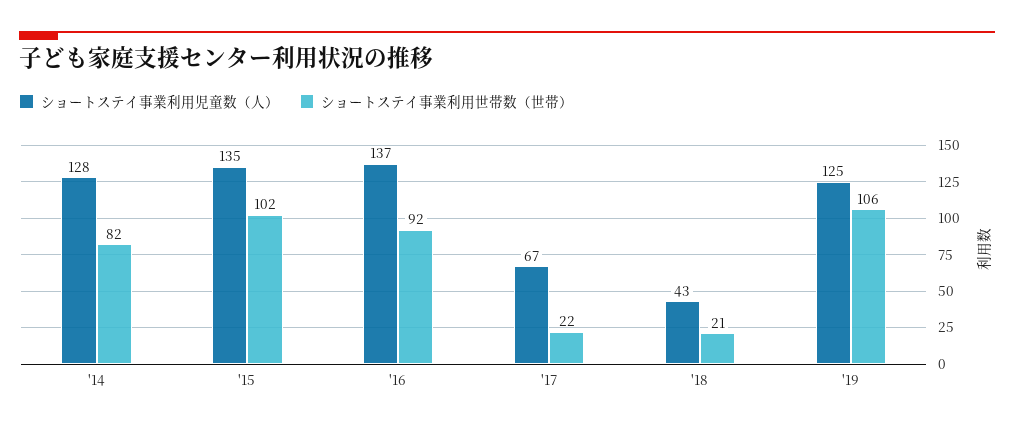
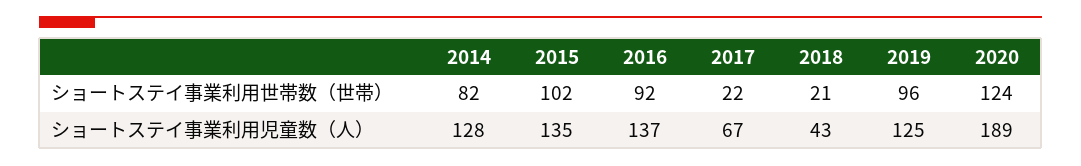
ショートステイ事業利用世帯数（世帯）, '19: 106 -> 96
ショートステイ事業利用世帯数（世帯）, 2020: none -> 124
ショートステイ事業利用児童数（人）, 2020: none -> 189

